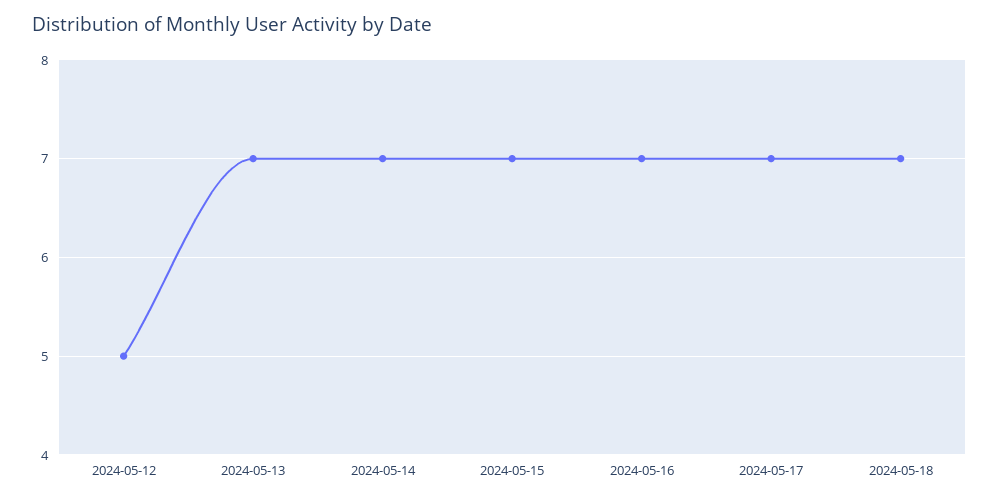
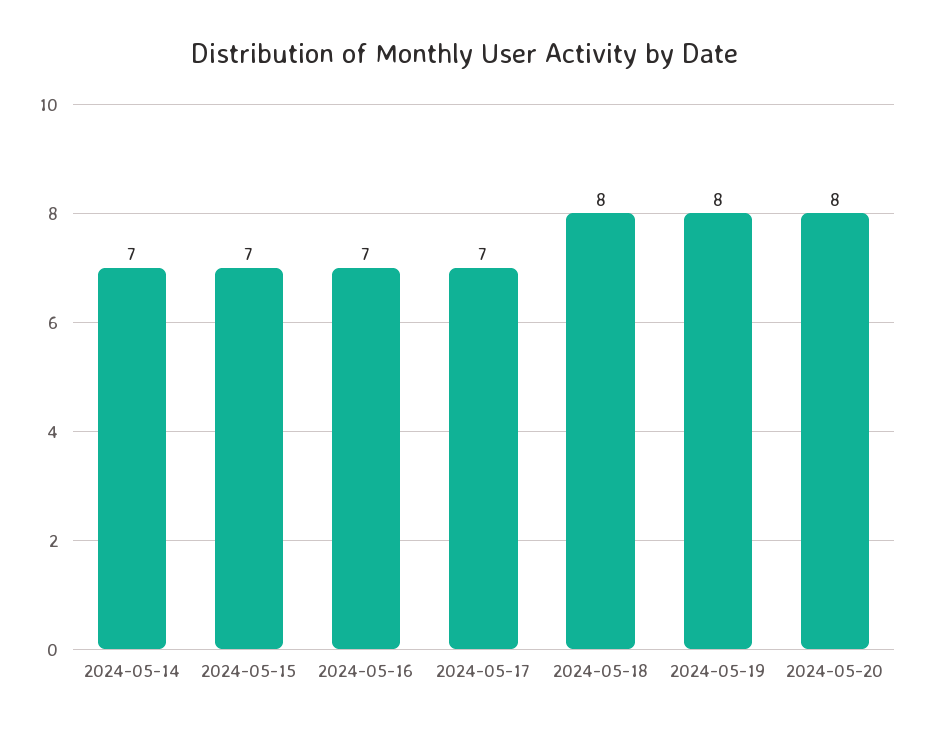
2024-05-12: 5 -> none
2024-05-13: 7 -> none
2024-05-18: 7 -> 8
2024-05-19: none -> 8
2024-05-20: none -> 8

